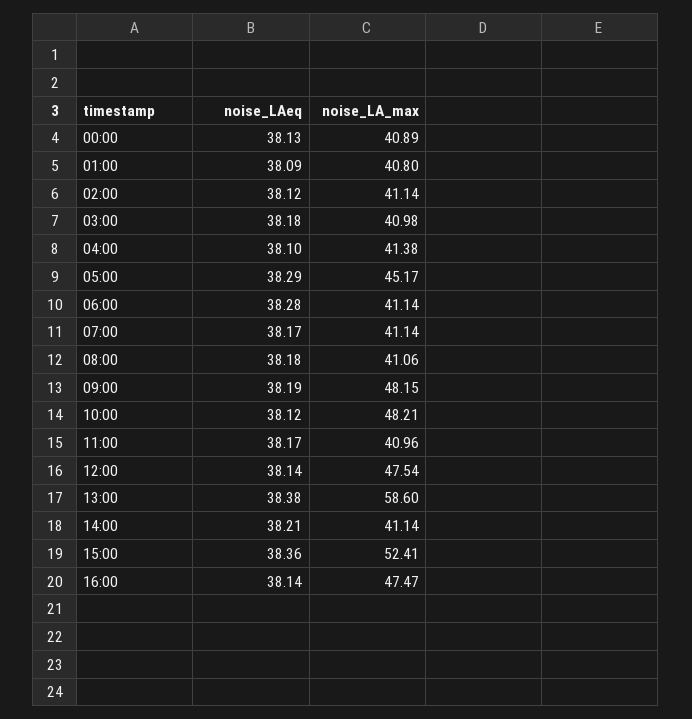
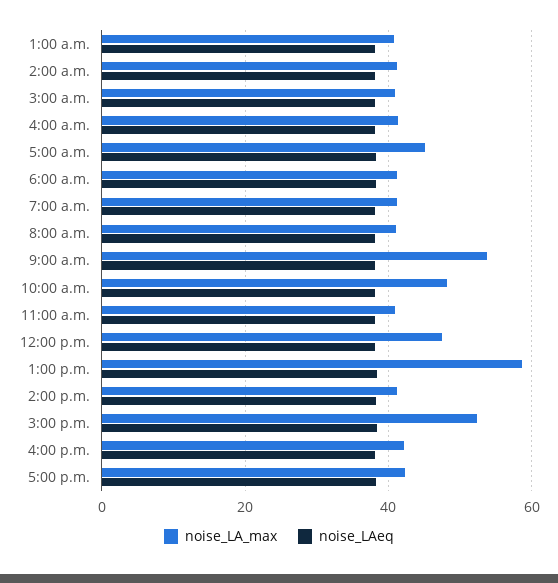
noise_LAeq, 00:00: 38.13 -> none
noise_LA_max, 00:00: 40.89 -> none
noise_LA_max, 09:00: 48.15 -> 54
noise_LA_max, 16:00: 47.47 -> 42
noise_LA_max, 5:00 p.m.: none -> 42
noise_LAeq, 5:00 p.m.: none -> 38

